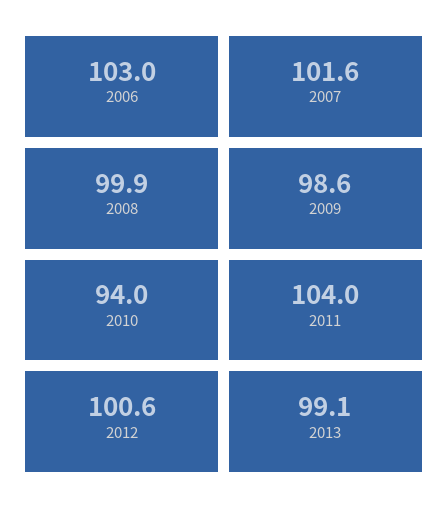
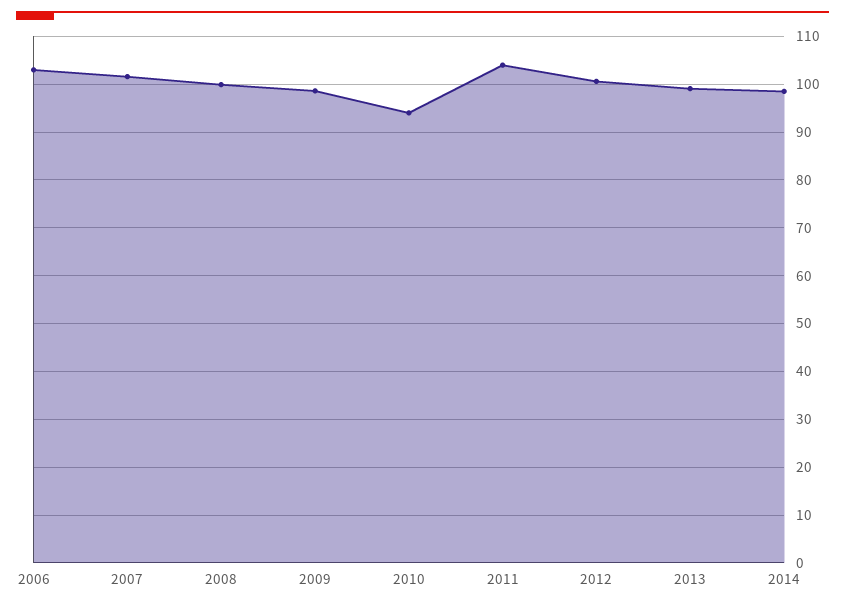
2014: none -> 98

